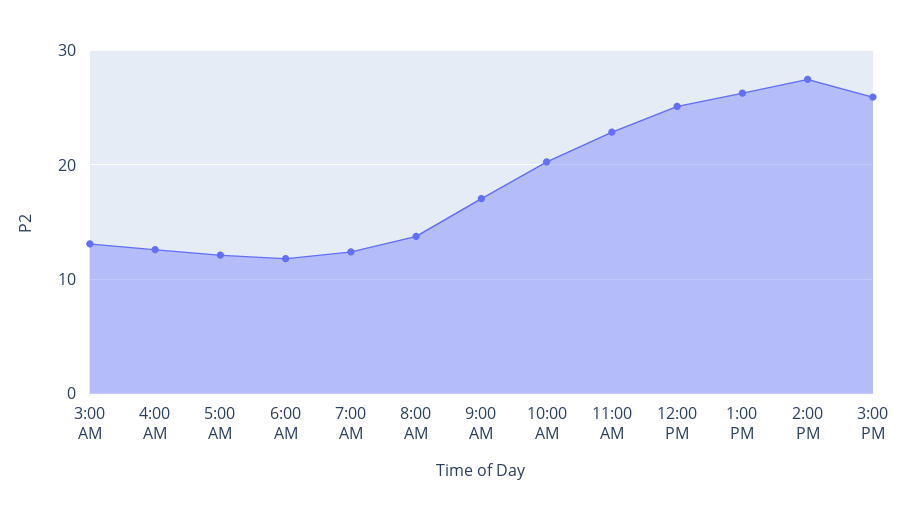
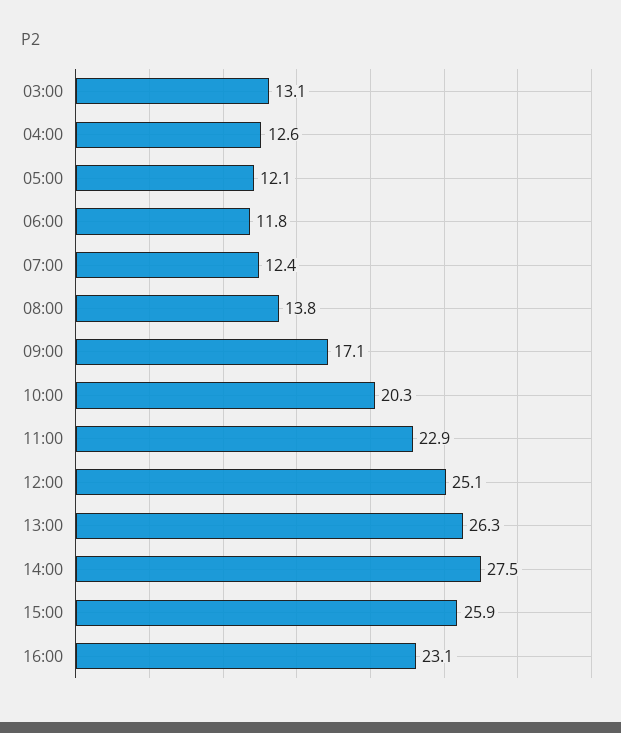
16:00: none -> 23.1

